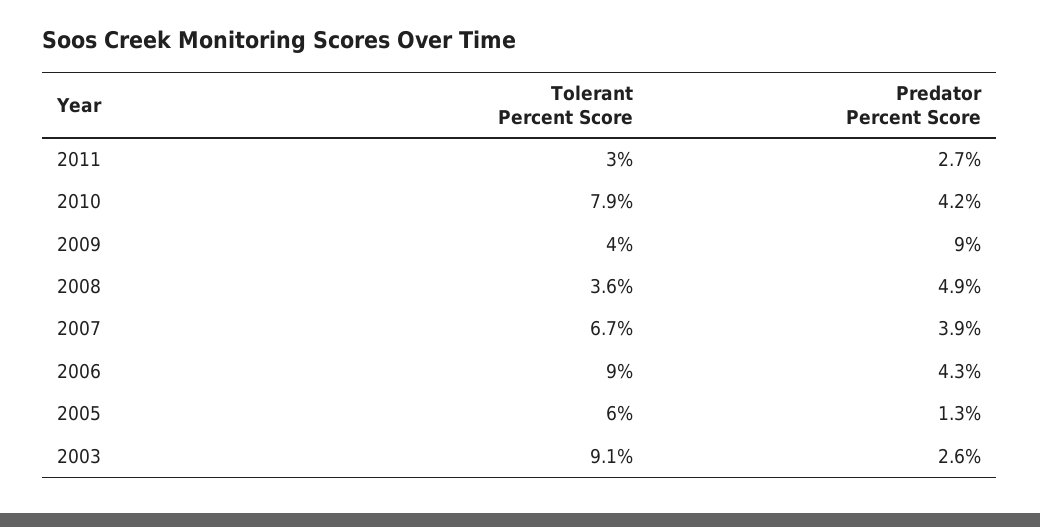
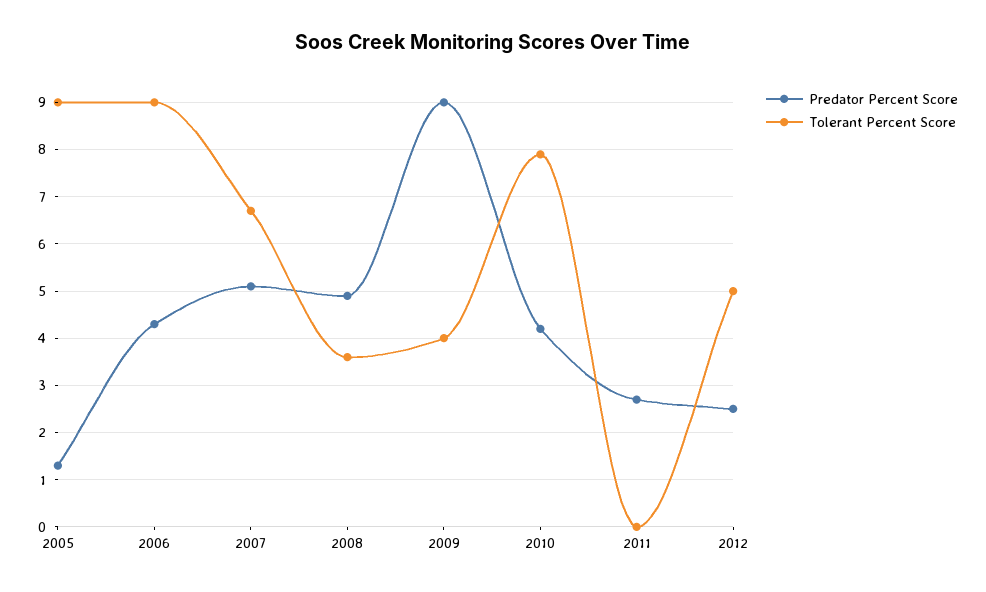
Tolerant Percent Score, 2011: 3 -> 0
Predator Percent Score, 2007: 3.9 -> 5
Tolerant Percent Score, 2005: 6 -> 9
Tolerant Percent Score, 2003: 9.1 -> none
Predator Percent Score, 2003: 2.6 -> none
Predator Percent Score, 2012: none -> 2.5
Tolerant Percent Score, 2012: none -> 5

